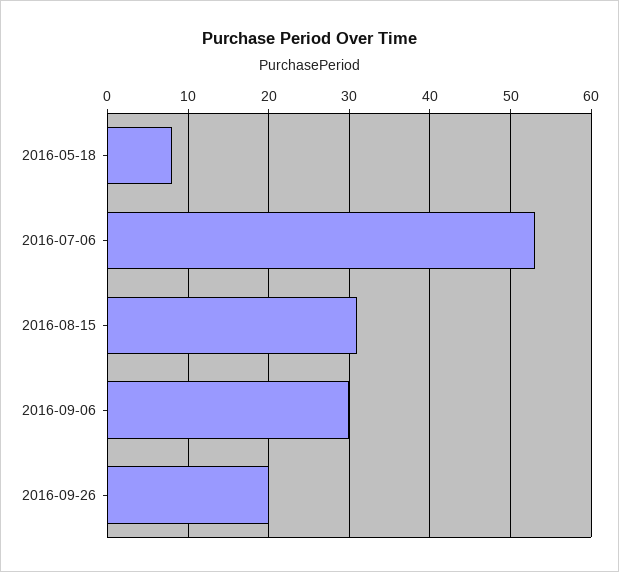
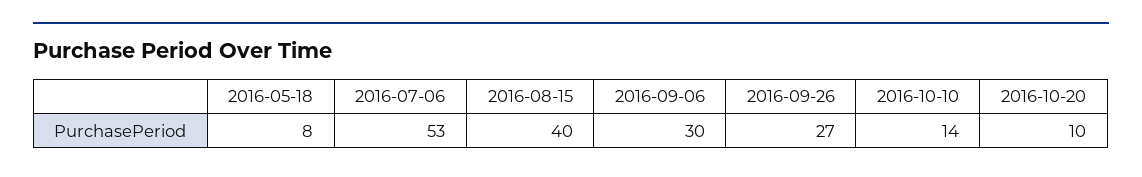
2016-08-15: 31 -> 40
2016-09-26: 20 -> 27
2016-10-10: none -> 14
2016-10-20: none -> 10

